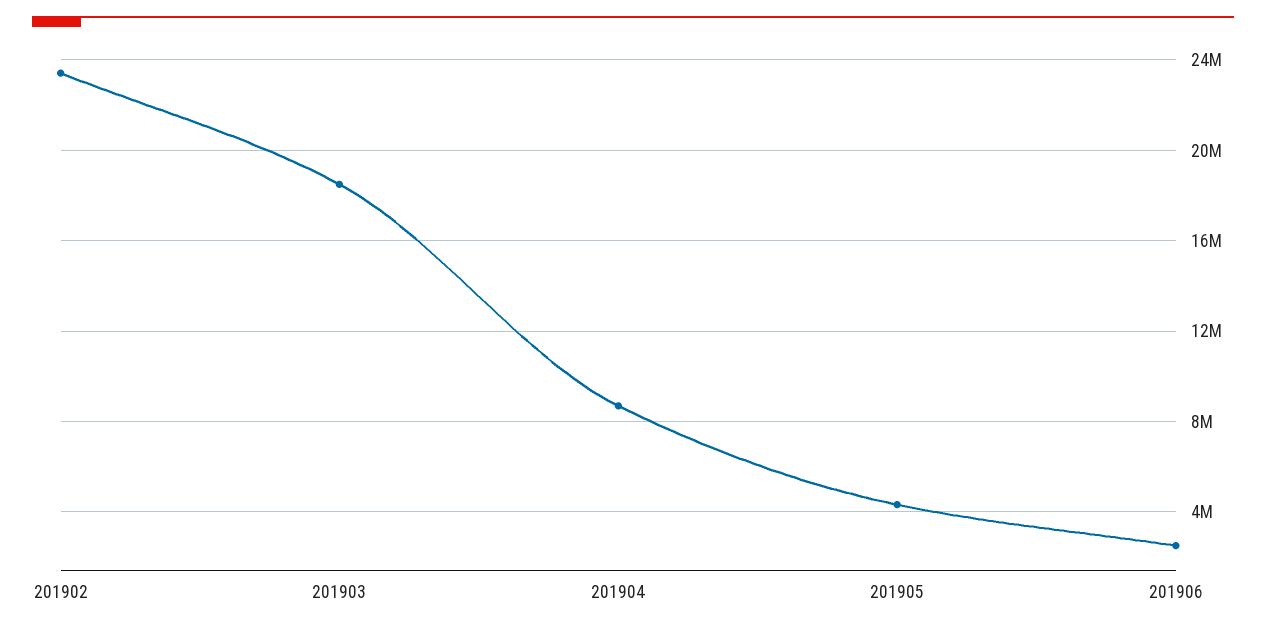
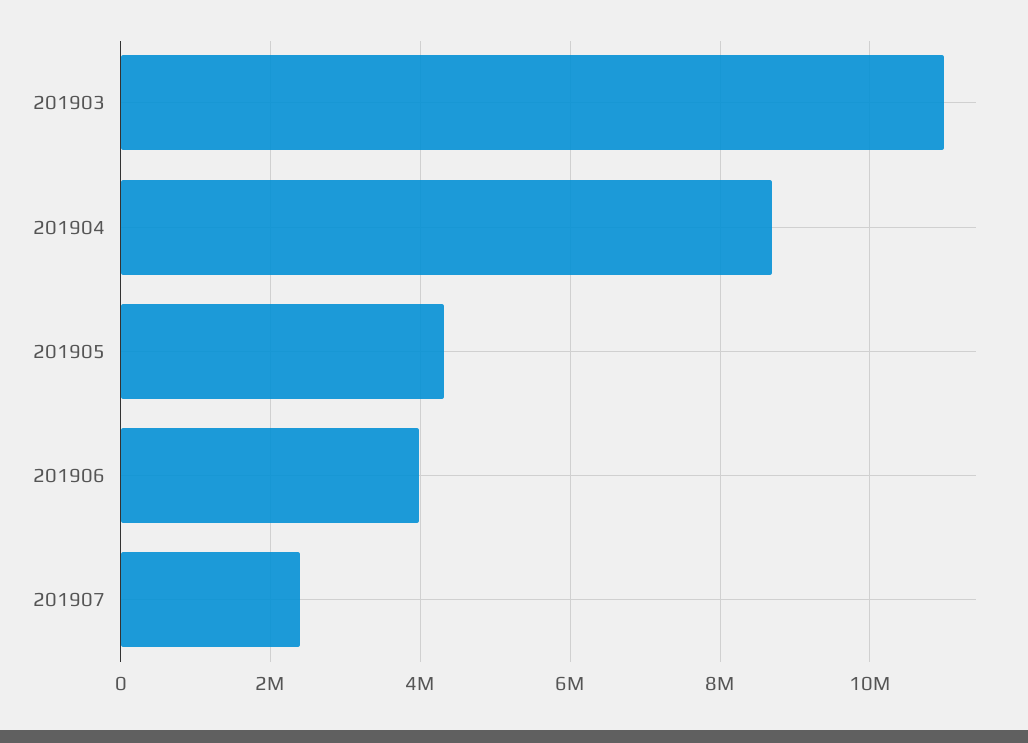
201902: 23500000 -> none
201903: 18500000 -> 11000000
201906: 2500000 -> 4000000
201907: none -> 2400000

